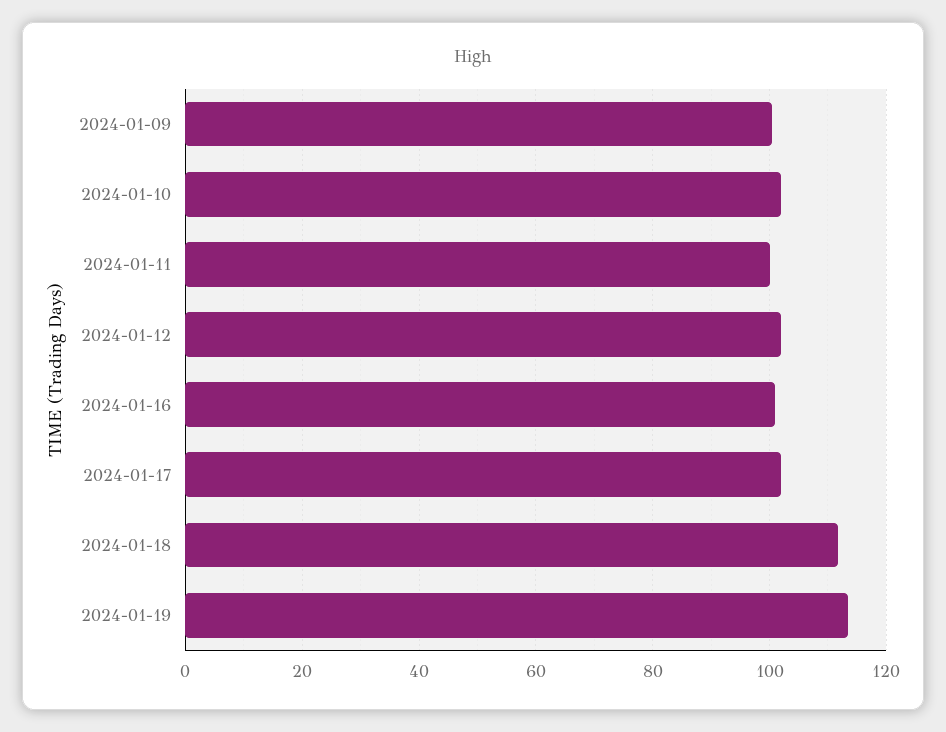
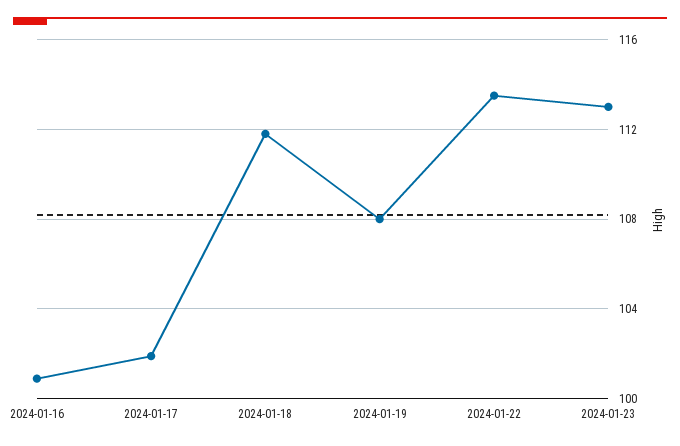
2024-01-09: 100 -> none
2024-01-10: 102 -> none
2024-01-11: 100 -> none
2024-01-12: 102 -> none
2024-01-19: 114 -> 108
2024-01-22: none -> 113.5
2024-01-23: none -> 113

